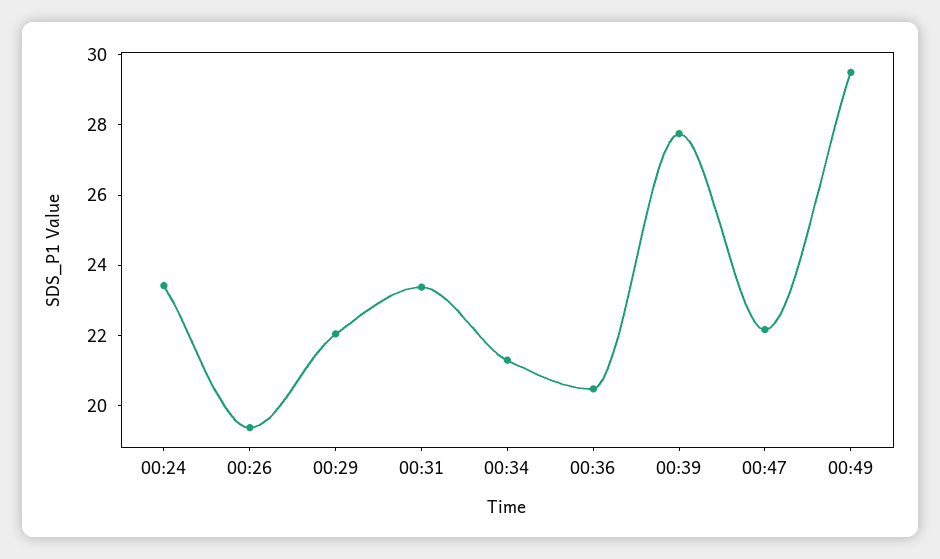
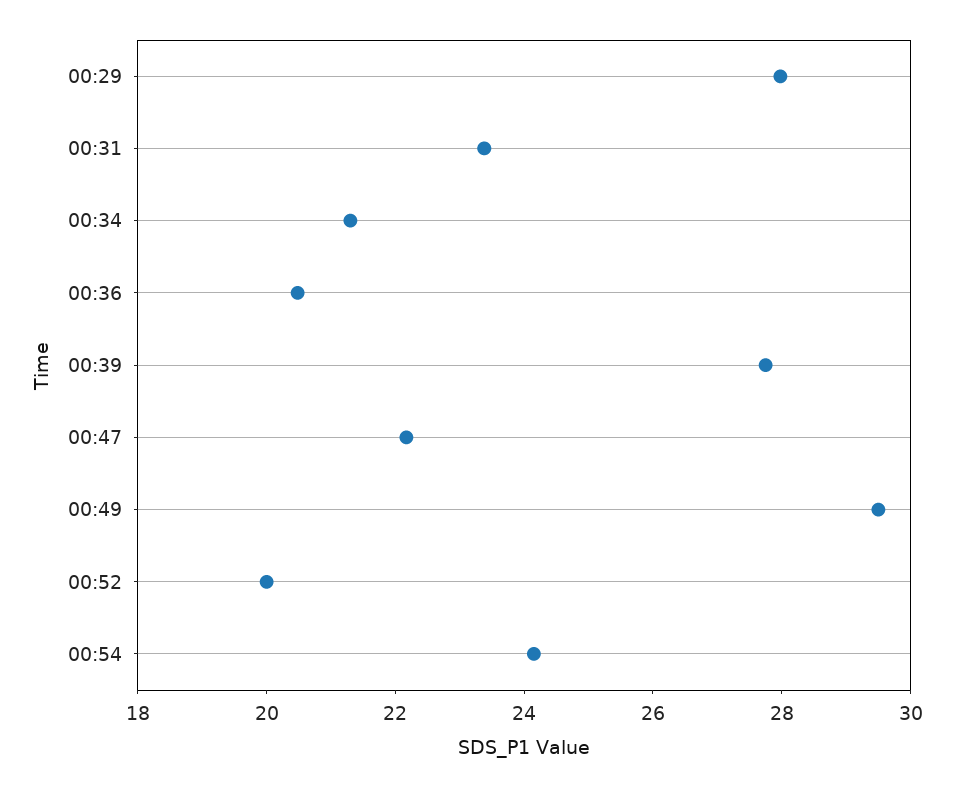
00:24: 23.5 -> none
00:26: 19.5 -> none
00:29: 22 -> 28
00:52: none -> 20
00:54: none -> 24

